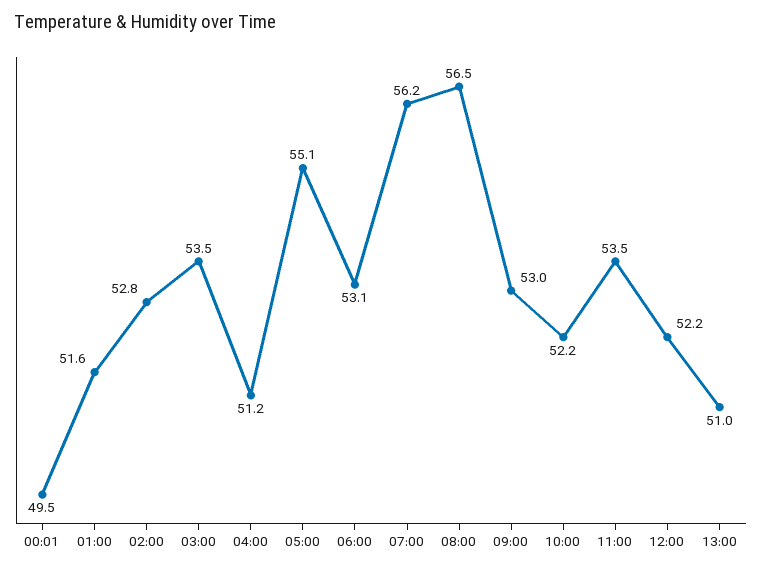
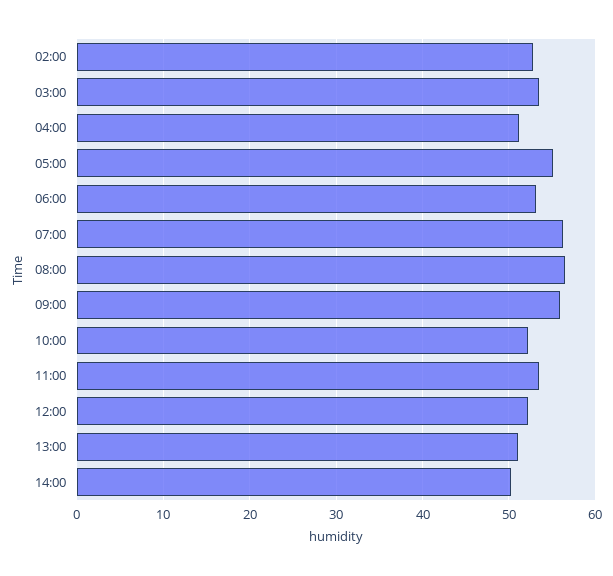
00:01: 49.5 -> none
01:00: 51.6 -> none
09:00: 53 -> 56
14:00: none -> 50

